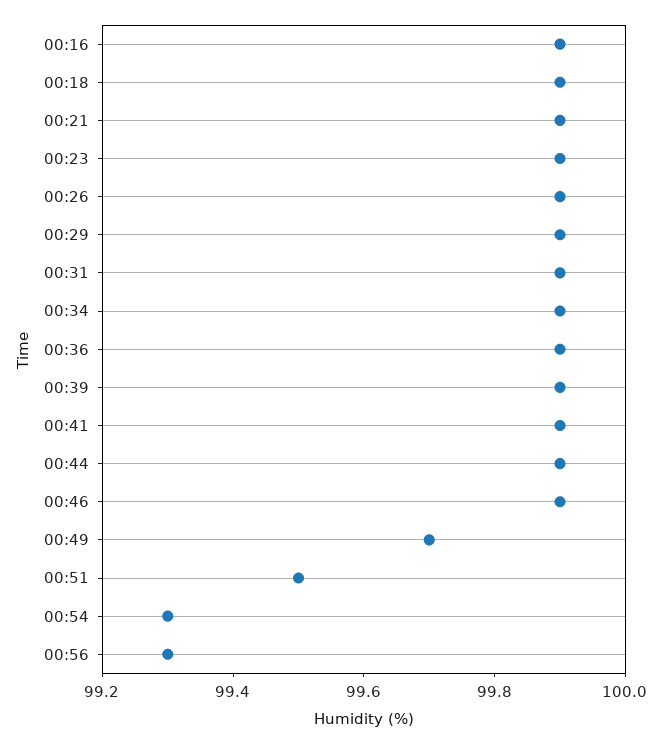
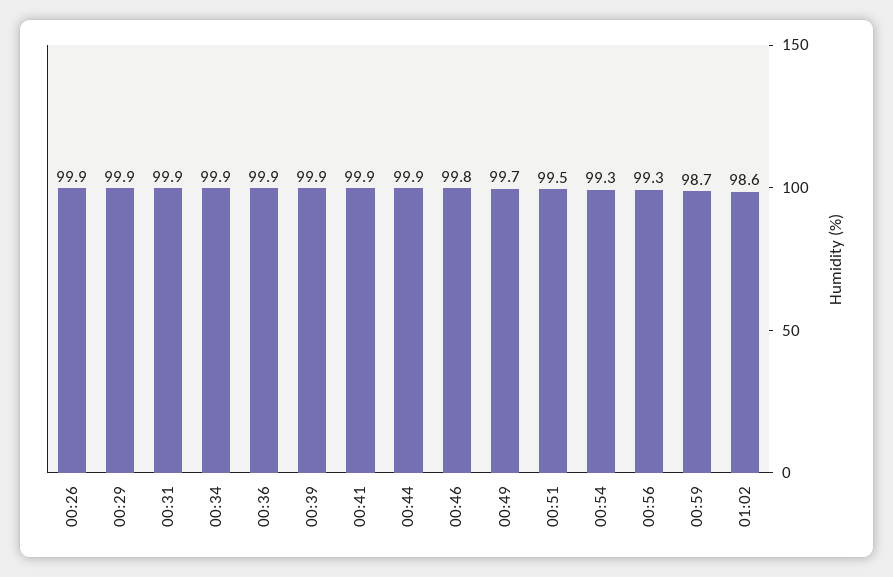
00:16: 99.9 -> none
00:18: 99.9 -> none
00:21: 99.9 -> none
00:23: 99.9 -> none
00:46: 99.9 -> 99.8
00:59: none -> 98.7
01:02: none -> 98.6

